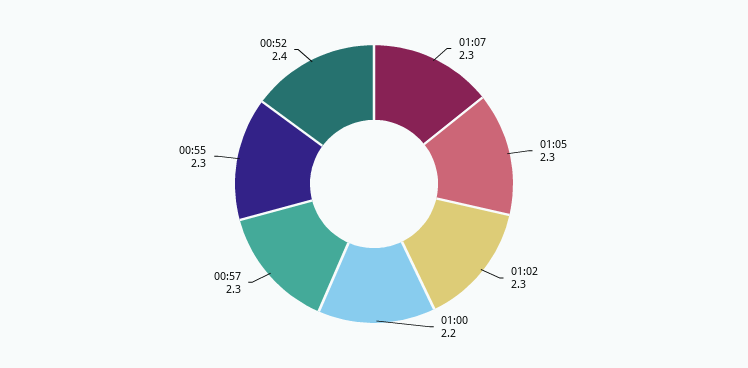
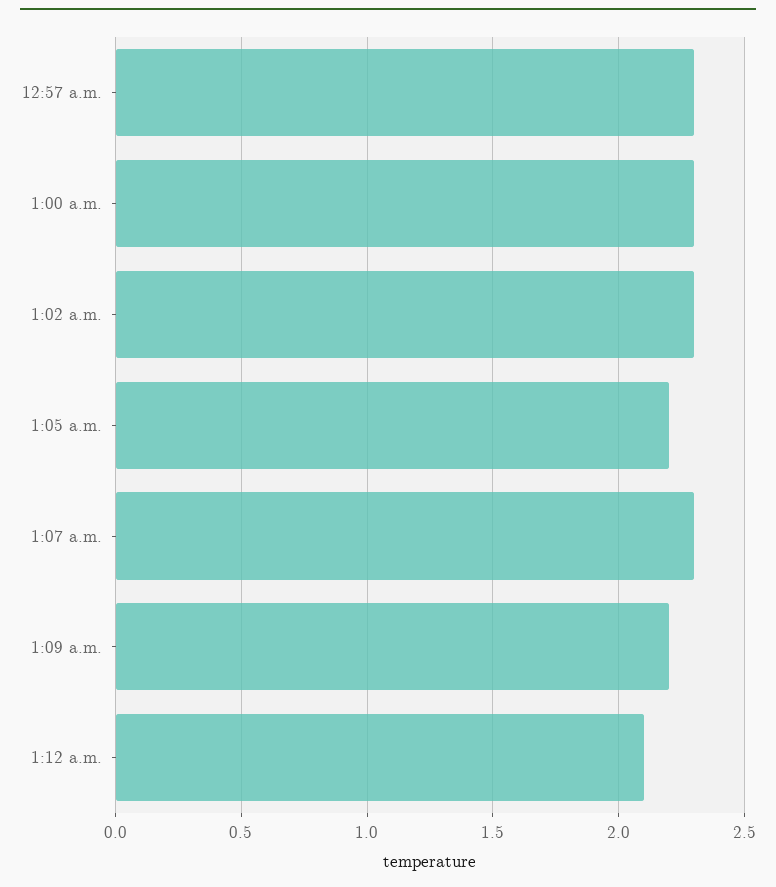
01:05: 2.3 -> 2.2
01:00: 2.2 -> 2.3
00:55: 2.3 -> none
00:52: 2.4 -> none
1:09 a.m.: none -> 2.2
1:12 a.m.: none -> 2.1

